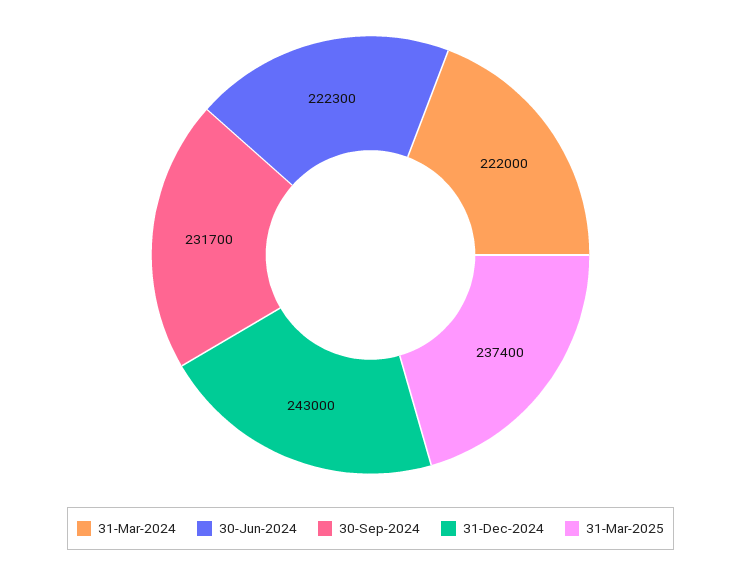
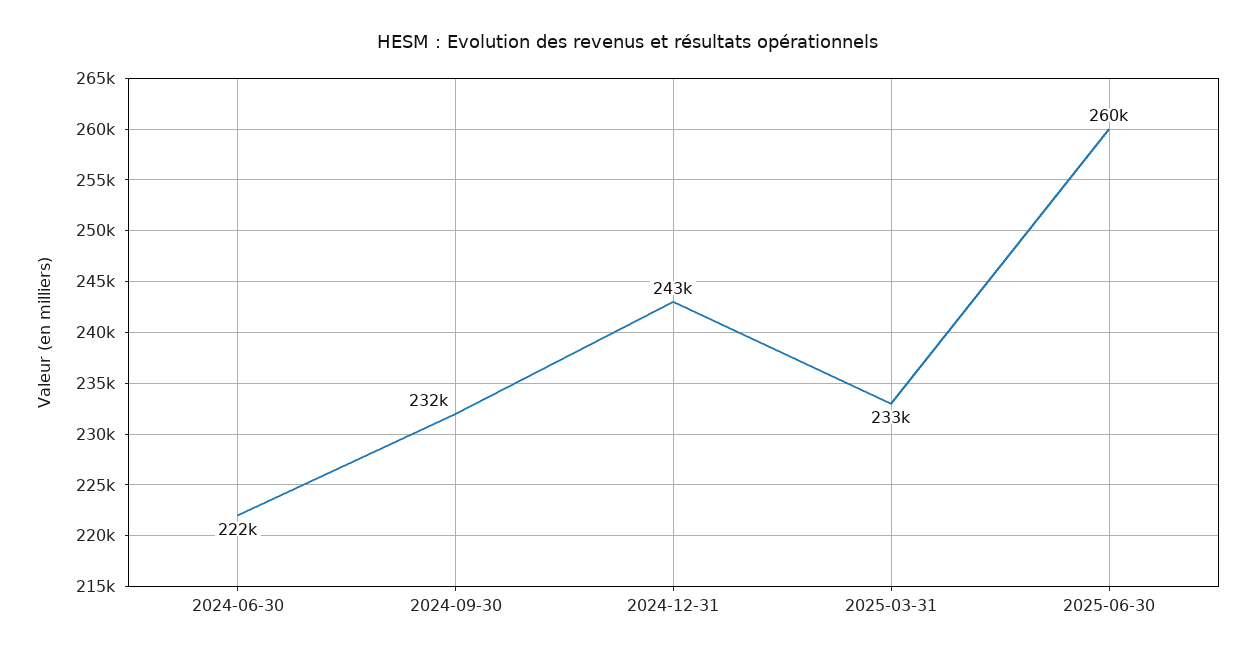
31-Mar-2024: 222000 -> none
31-Mar-2025: 237400 -> 233000
2025-06-30: none -> 260000

